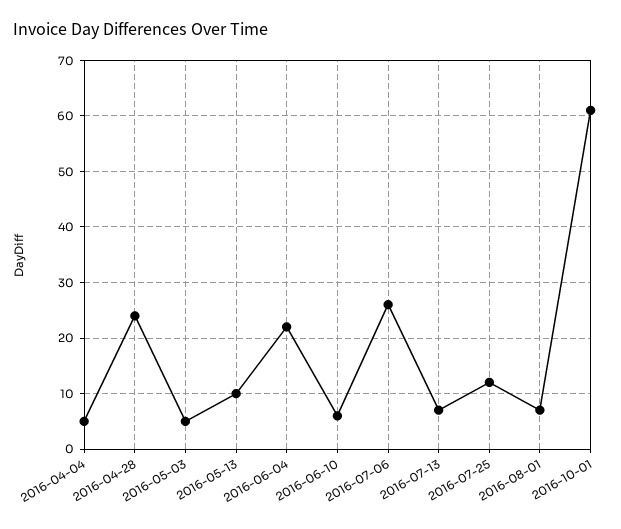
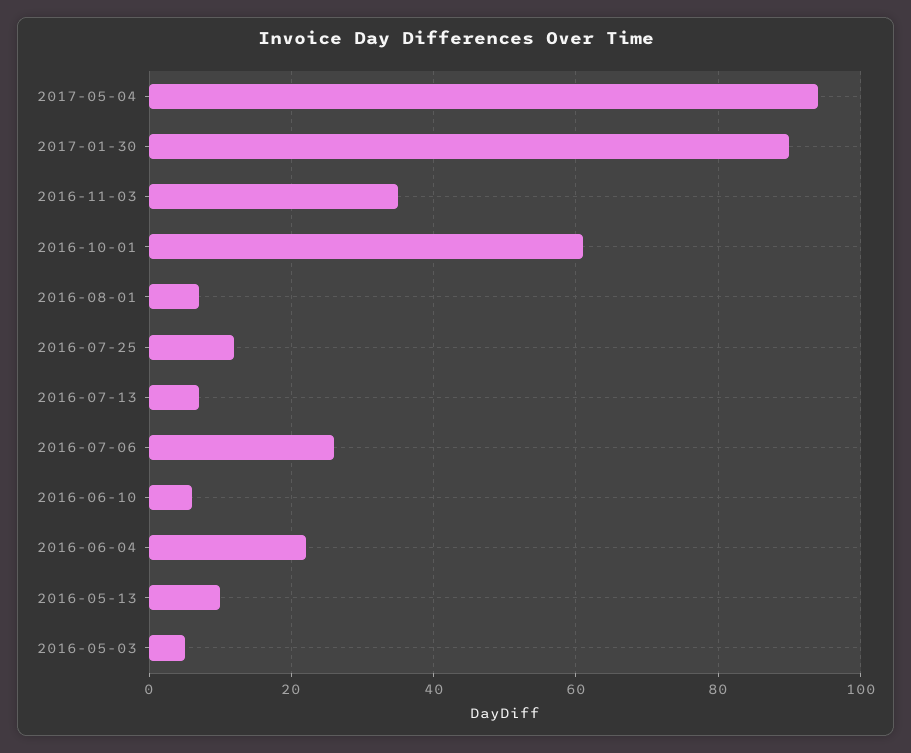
2016-04-04: 5 -> none
2016-04-28: 25 -> none
2017-05-04: none -> 95
2017-01-30: none -> 90
2016-11-03: none -> 35

